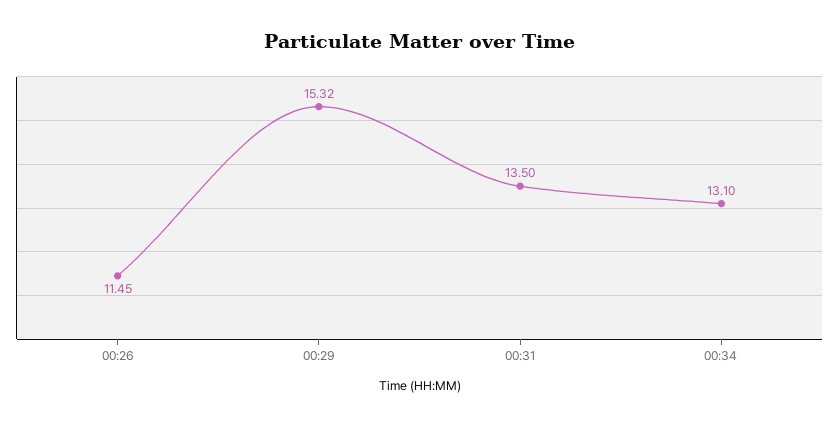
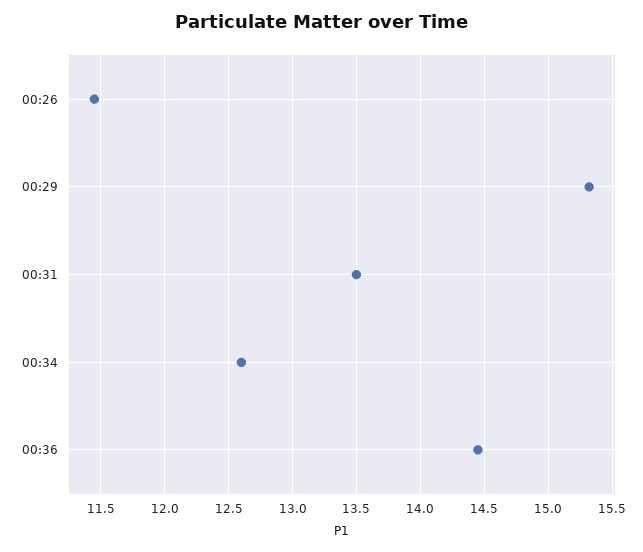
00:34: 13.1 -> 12.6
00:36: none -> 14.45

